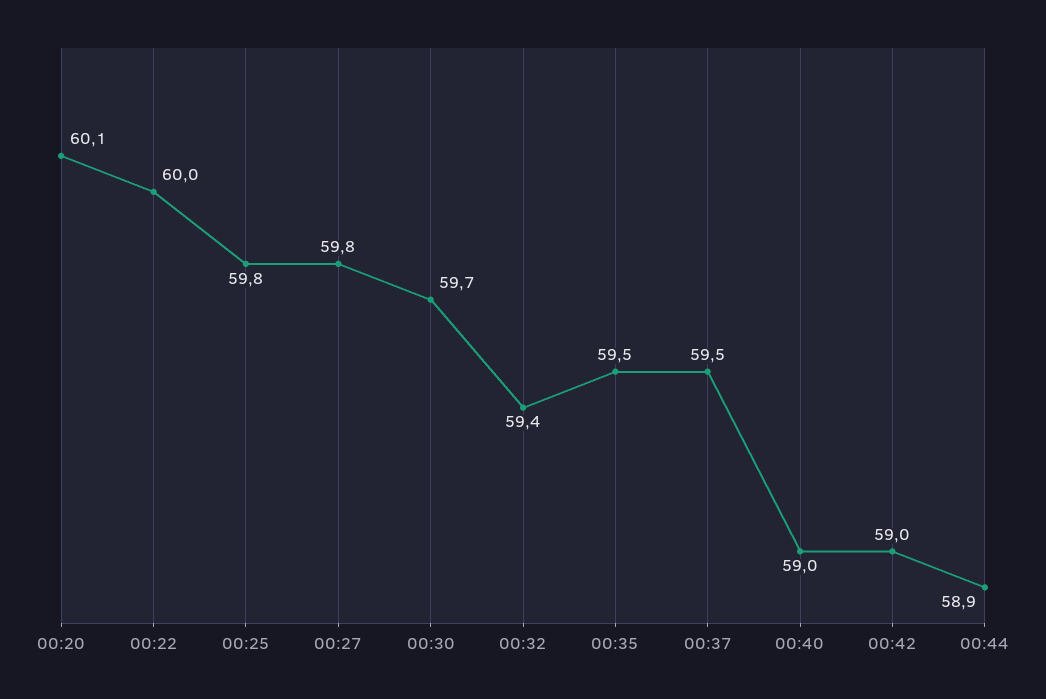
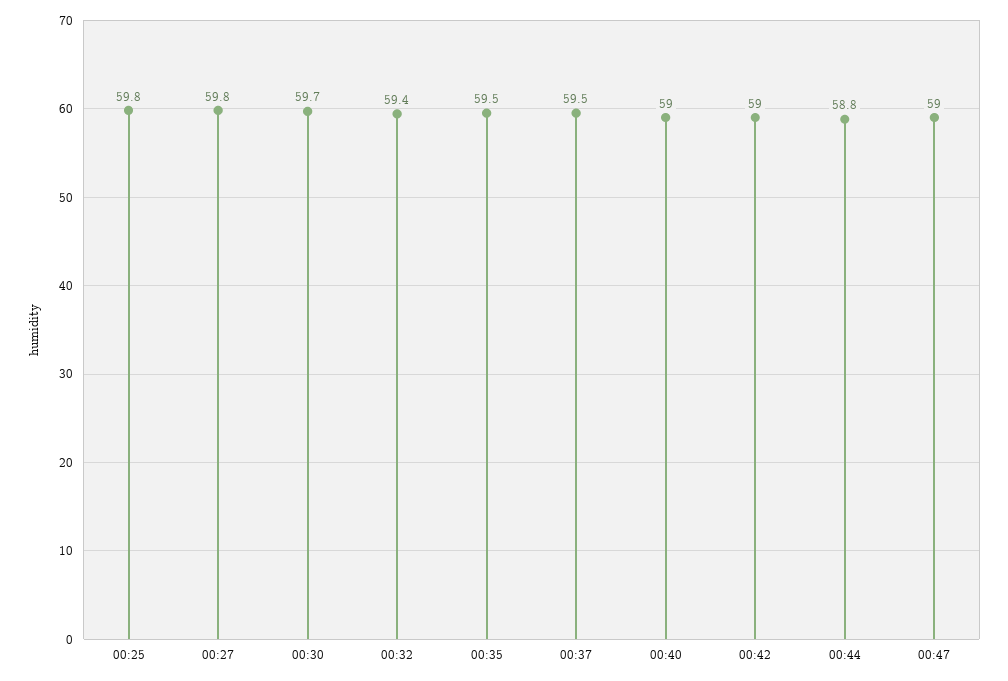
00:20: 60.1 -> none
00:22: 60 -> none
00:44: 58.9 -> 58.8
00:47: none -> 59

